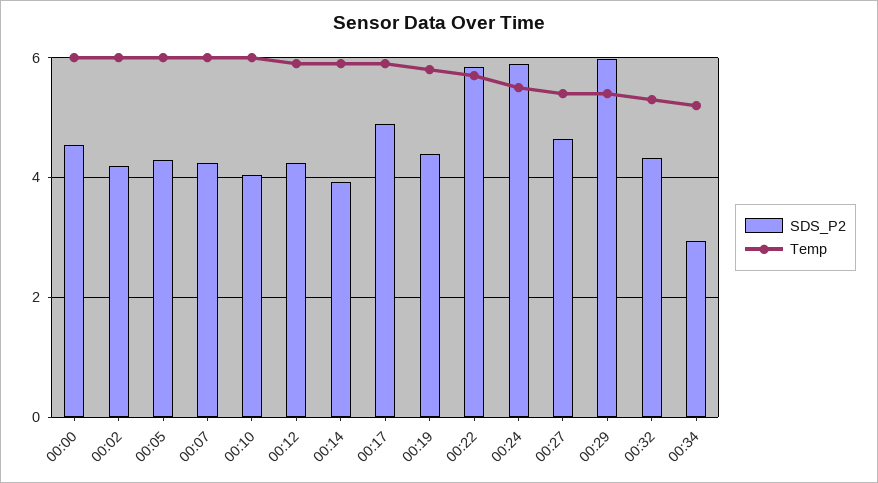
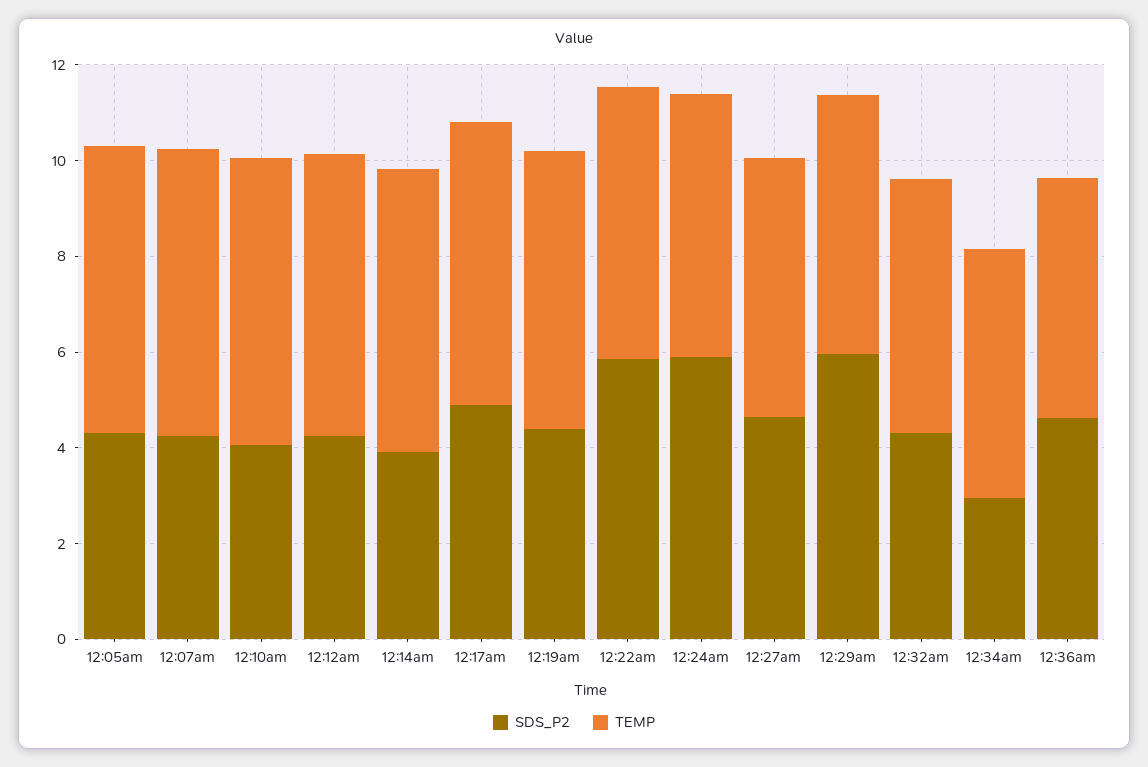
SDS_P2, 00:00: 4.6 -> none
Temp, 00:00: 6 -> none
SDS_P2, 00:02: 4.2 -> none
Temp, 00:02: 6 -> none
SDS_P2, 12:36am: none -> 4.5
Temp, 12:36am: none -> 5

